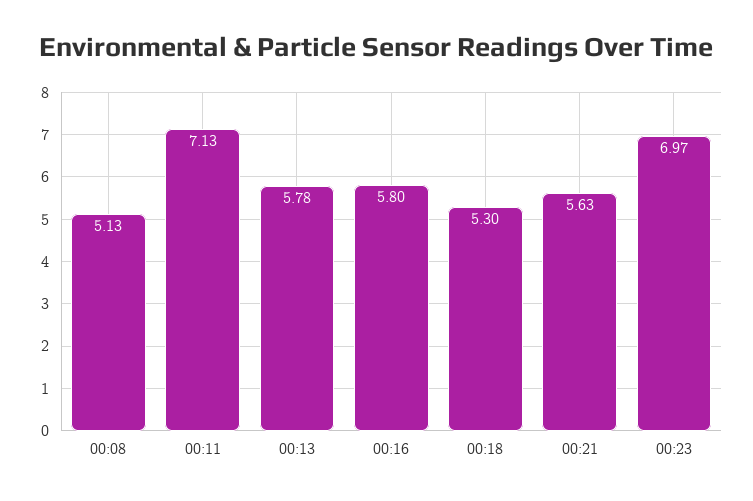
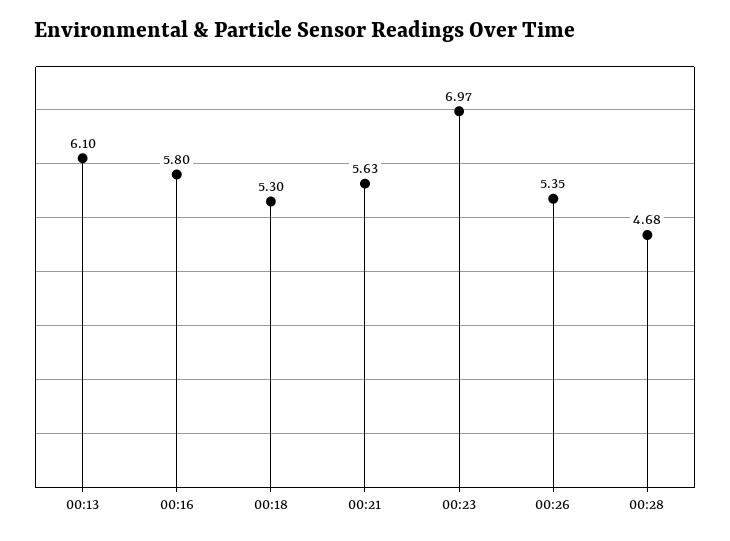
00:08: 5.13 -> none
00:11: 7.13 -> none
00:13: 5.78 -> 6.1
00:26: none -> 5.35
00:28: none -> 4.68

